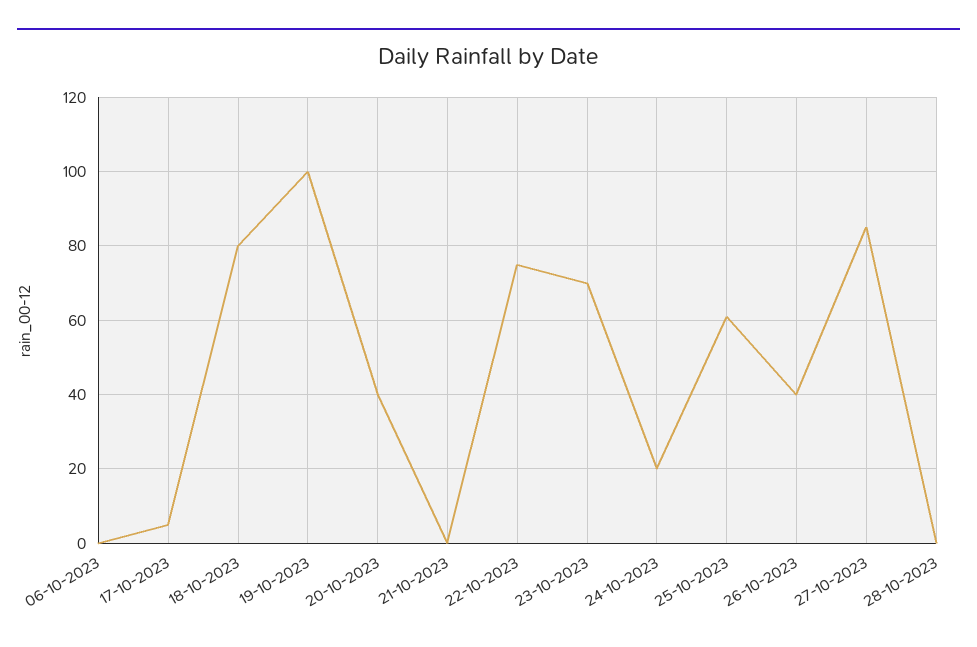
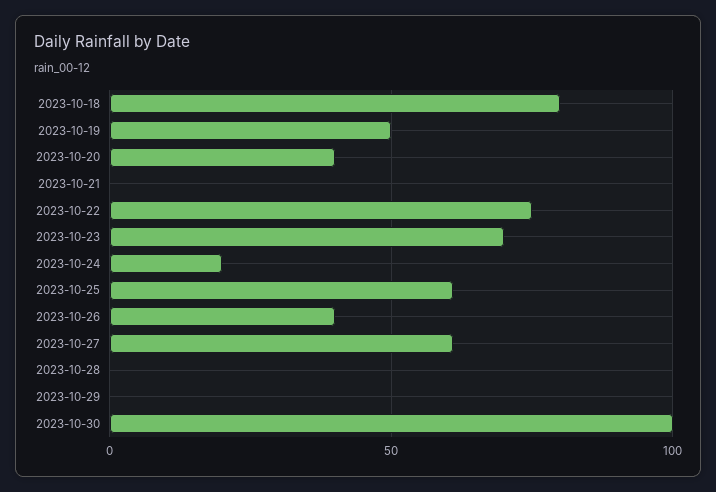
06-10-2023: 0 -> none
17-10-2023: 5 -> none
19-10-2023: 100 -> 50
27-10-2023: 85 -> 60
2023-10-29: none -> 0
2023-10-30: none -> 100

